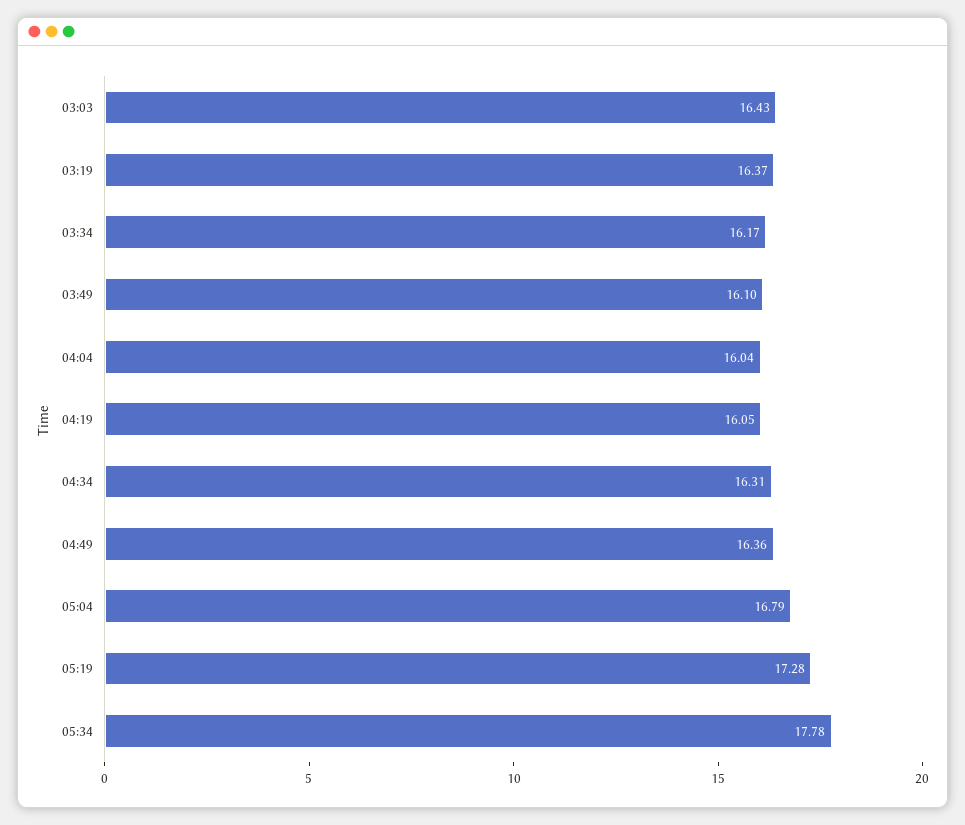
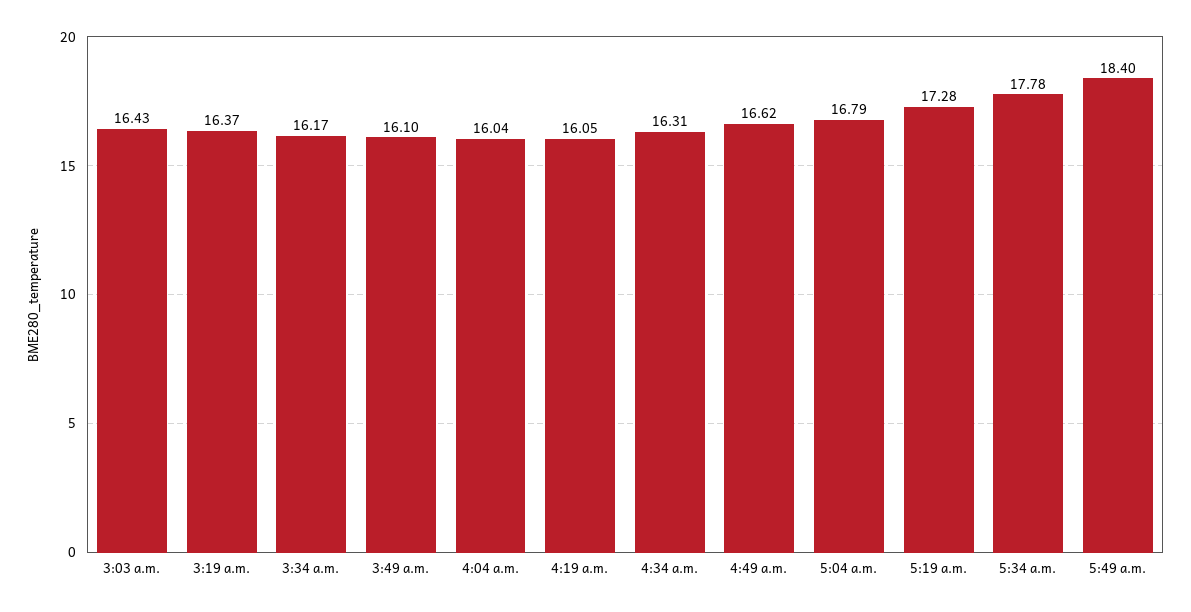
04:49: 16.36 -> 16.62
5:49 a.m.: none -> 18.4

